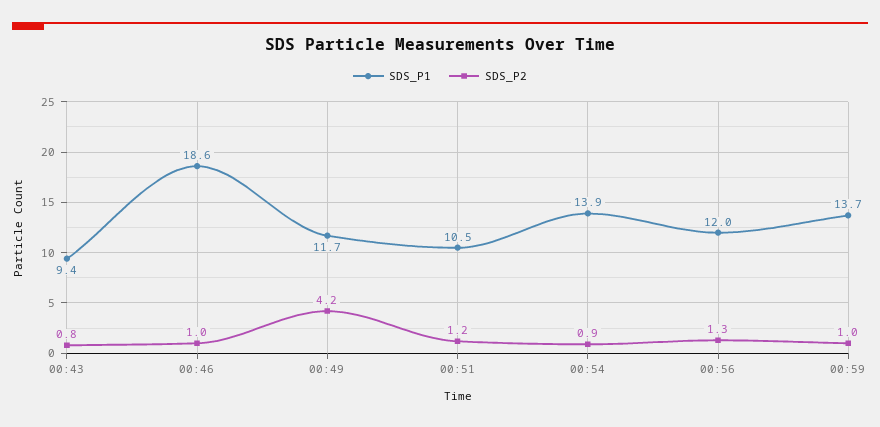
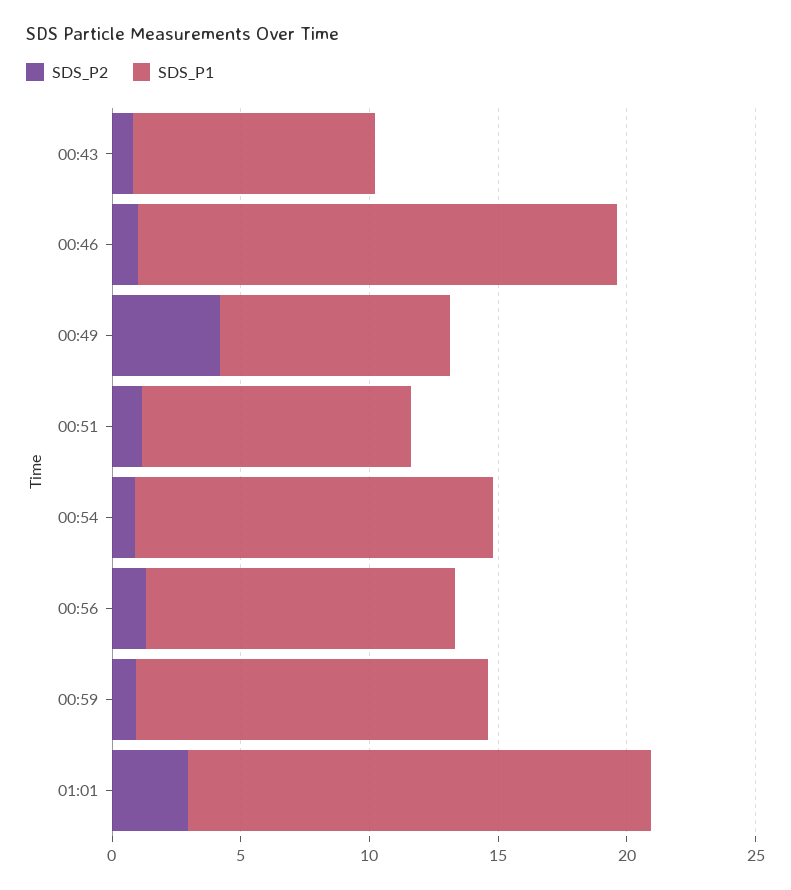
SDS_P1, 00:49: 11.7 -> 9
SDS_P2, 01:01: none -> 3
SDS_P1, 01:01: none -> 18

